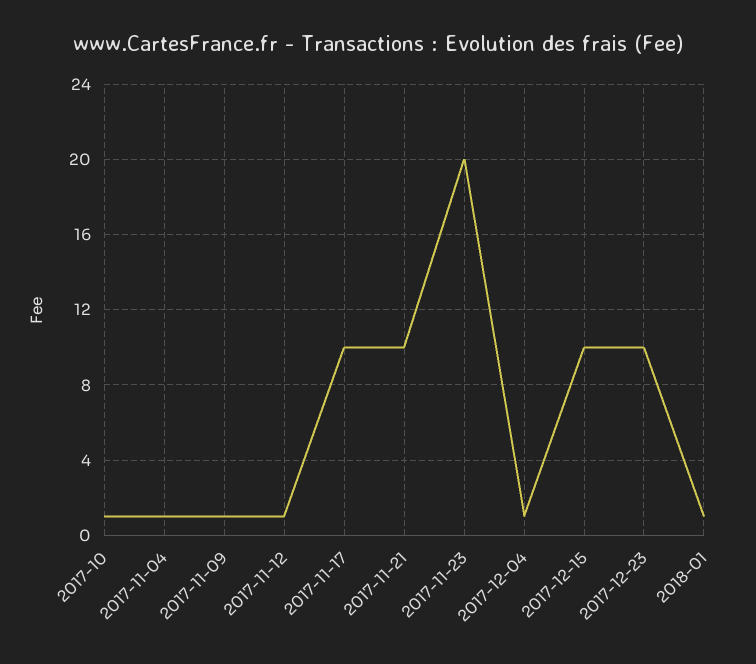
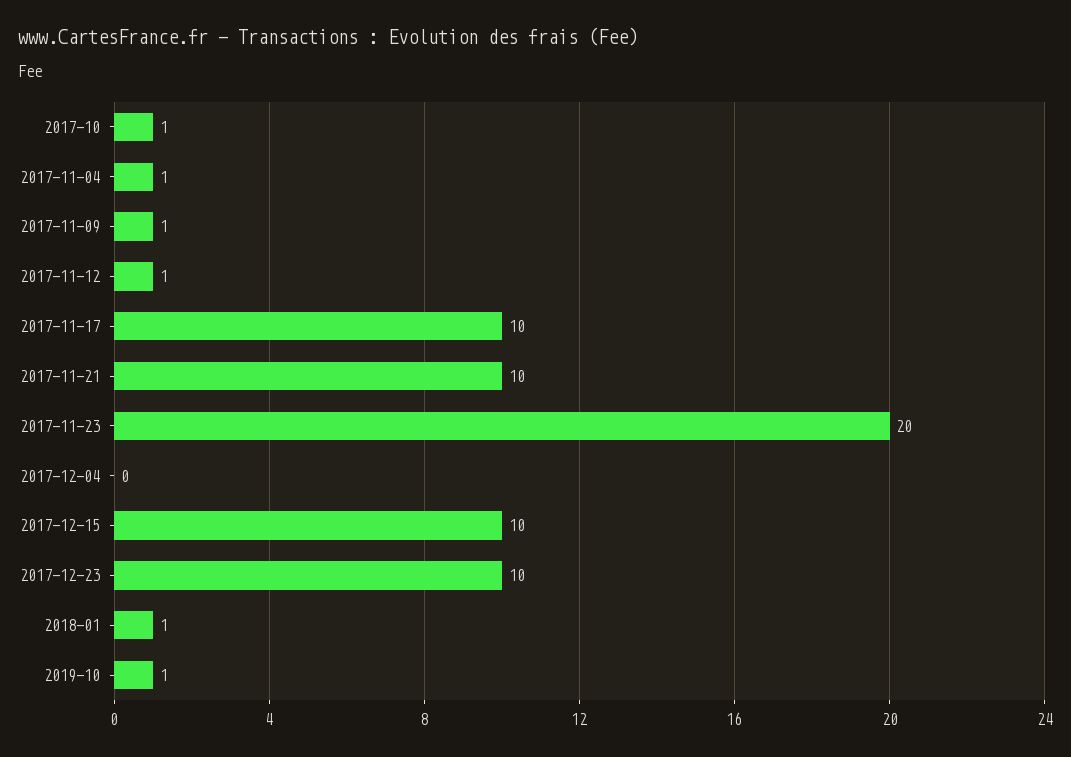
2017-12-04: 1 -> 0
2019-10: none -> 1

